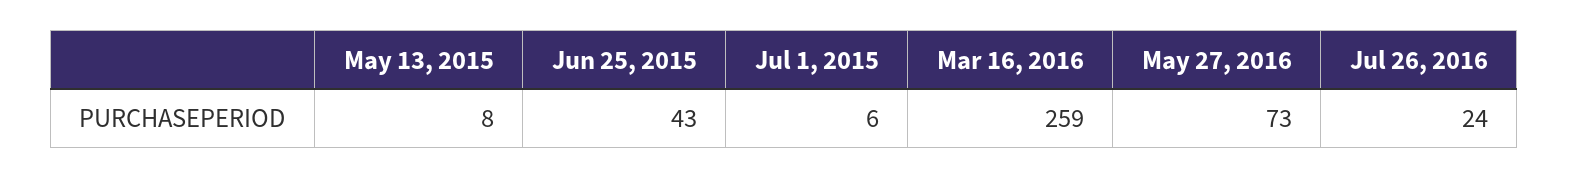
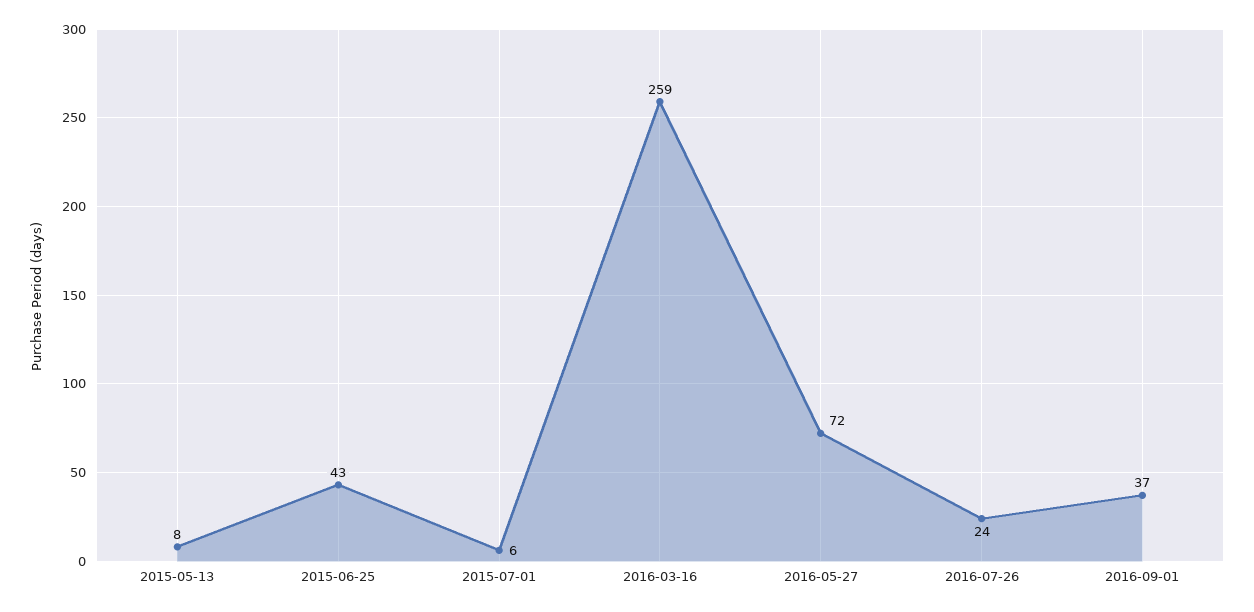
May 27, 2016: 73 -> 72
2016-09-01: none -> 37

